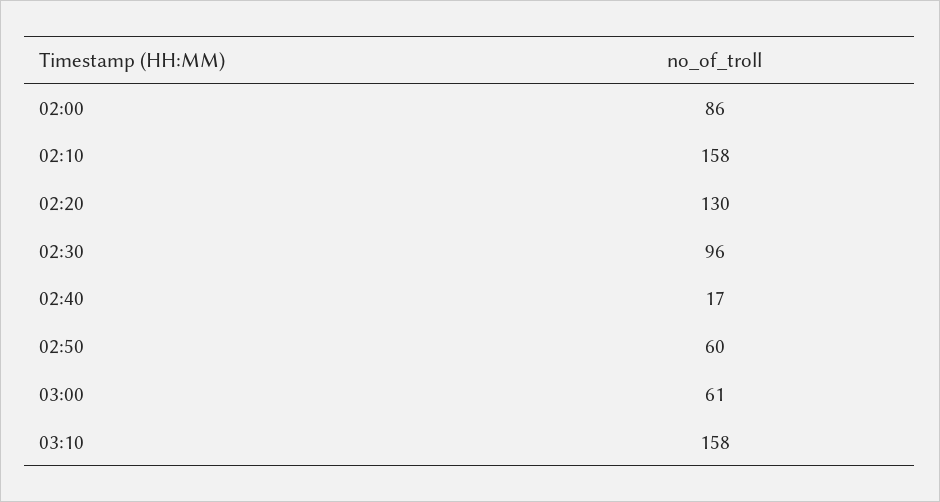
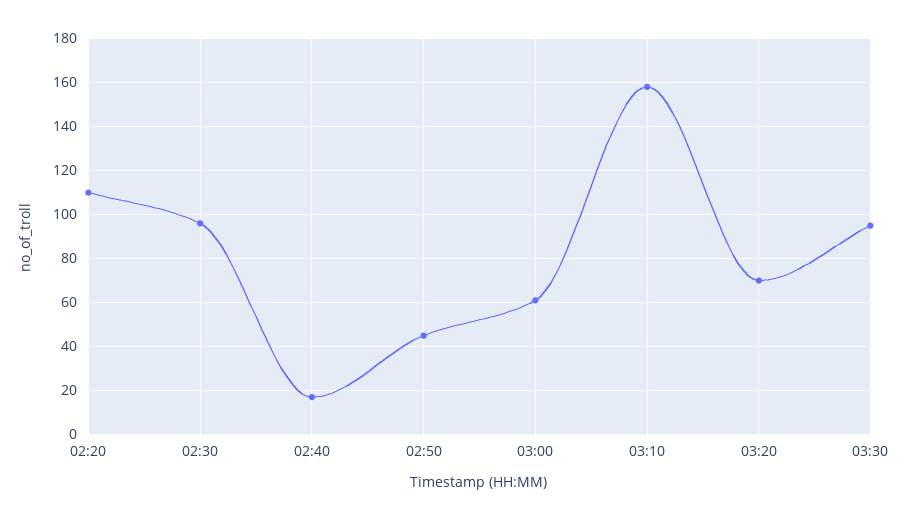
02:00: 86 -> none
02:10: 158 -> none
02:20: 130 -> 110
02:50: 60 -> 45
03:20: none -> 70
03:30: none -> 95

